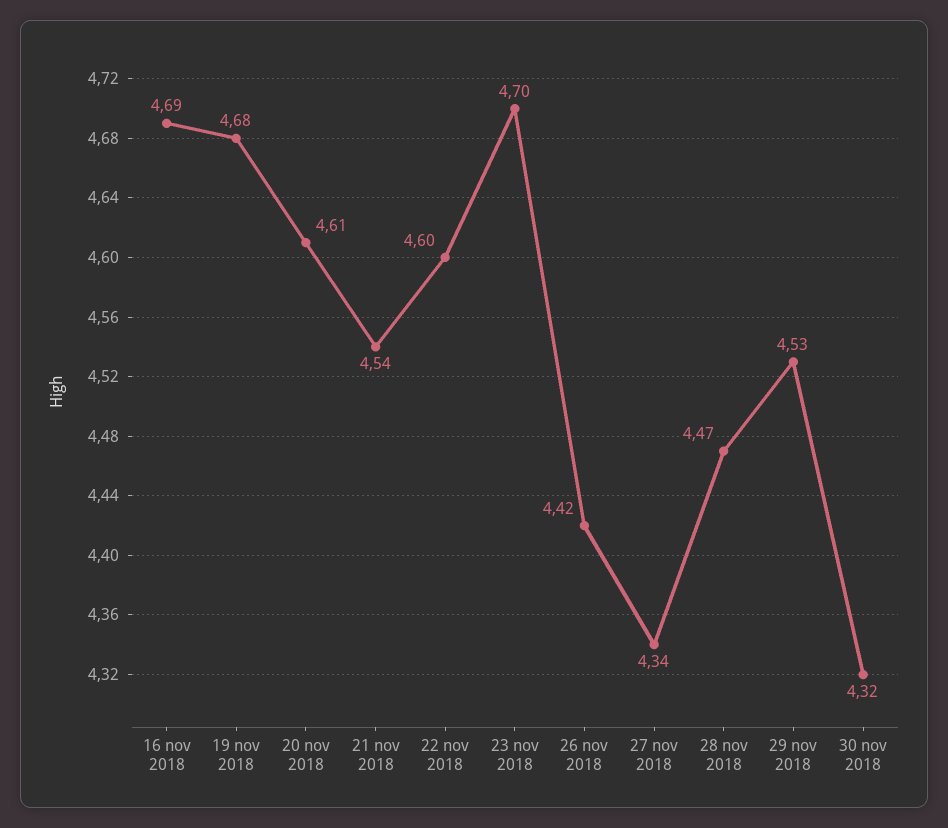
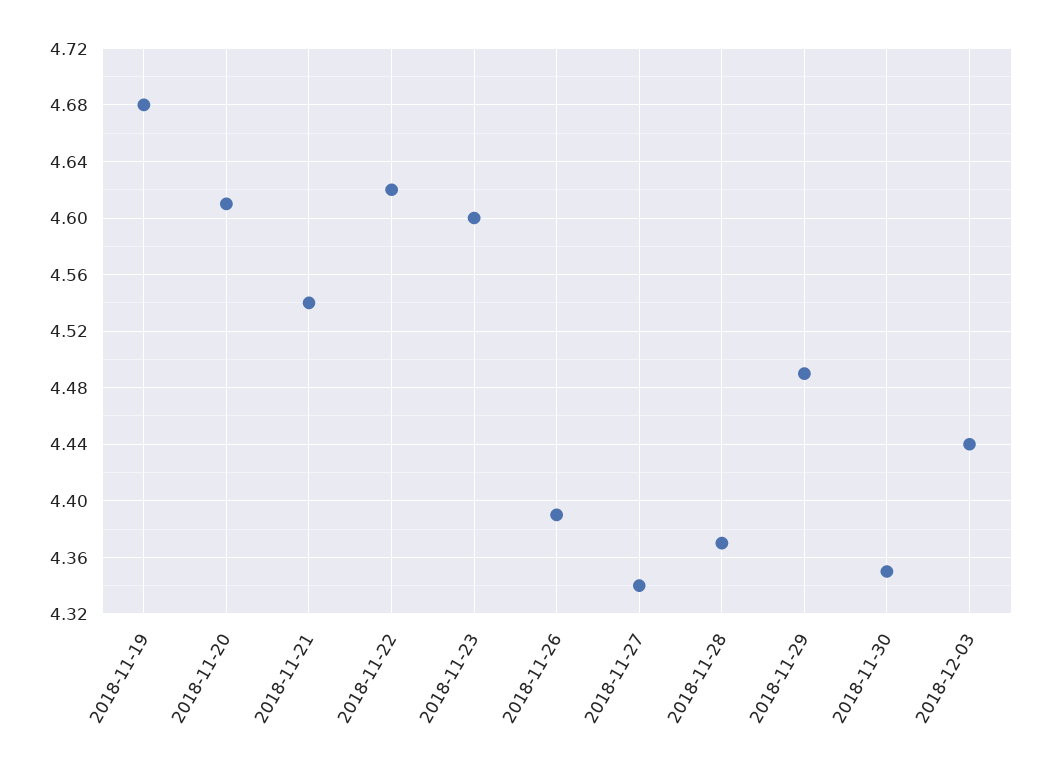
16 nov 2018: 4.69 -> none
22 nov 2018: 4.6 -> 4.62
23 nov 2018: 4.7 -> 4.6
26 nov 2018: 4.42 -> 4.39
28 nov 2018: 4.47 -> 4.37
29 nov 2018: 4.53 -> 4.49
30 nov 2018: 4.32 -> 4.35
2018-12-03: none -> 4.44

